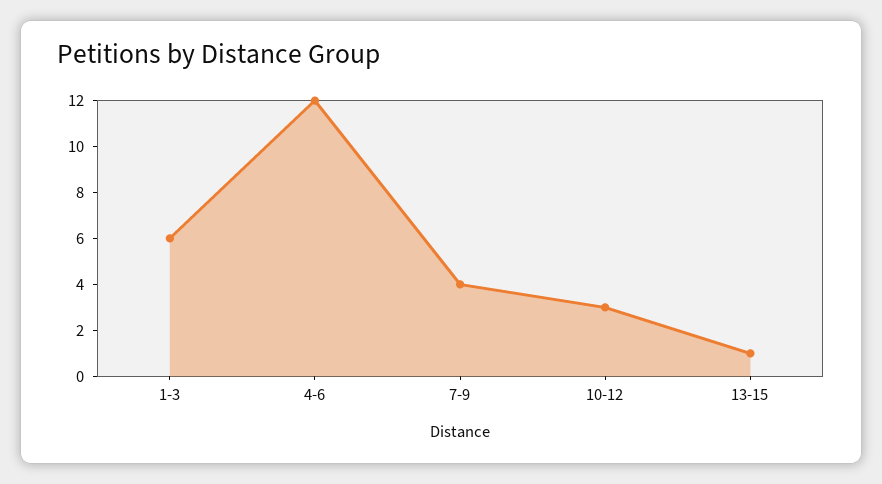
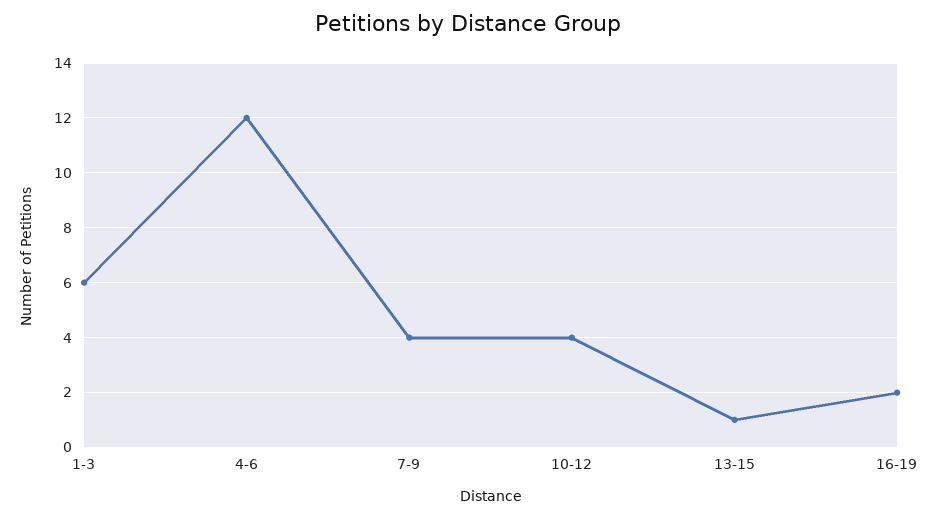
10-12: 3 -> 4
16-19: none -> 2

